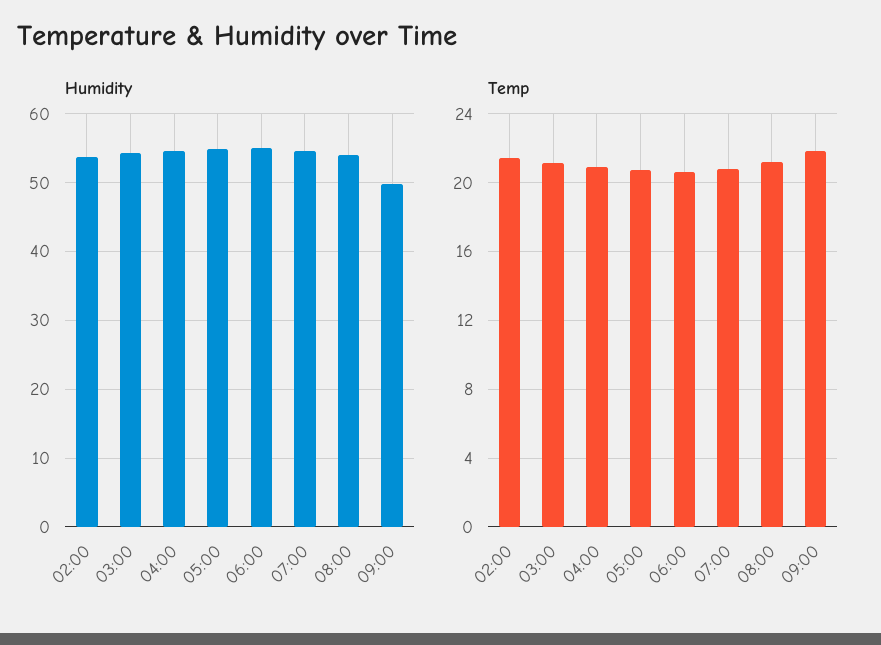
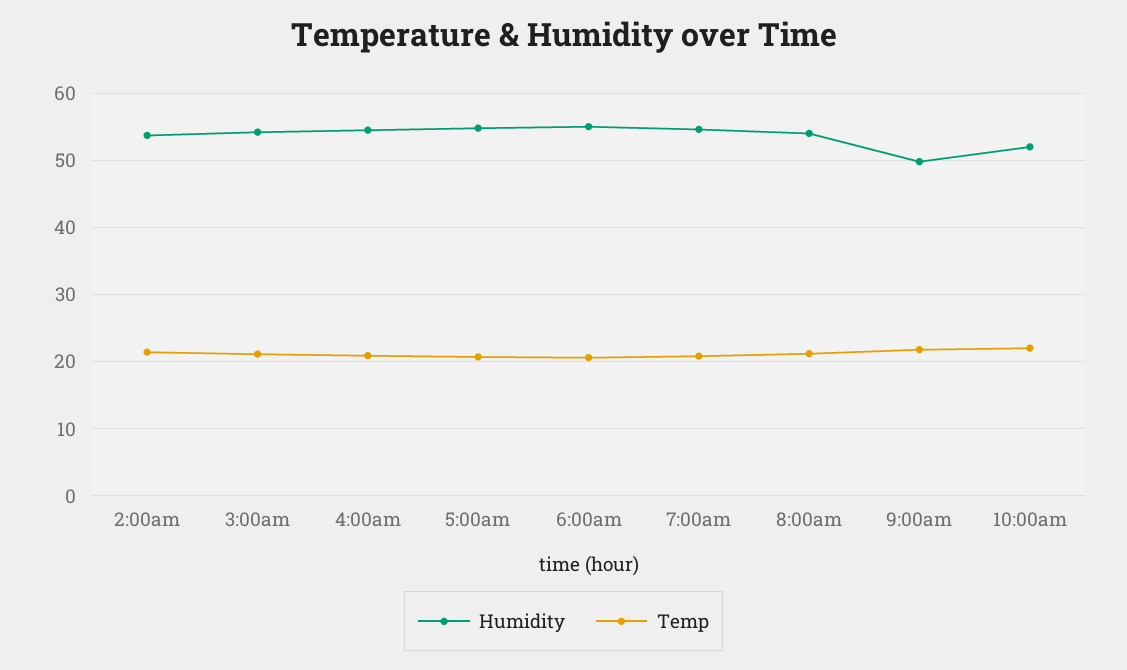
Humidity, 10:00am: none -> 52
Temp, 10:00am: none -> 22

